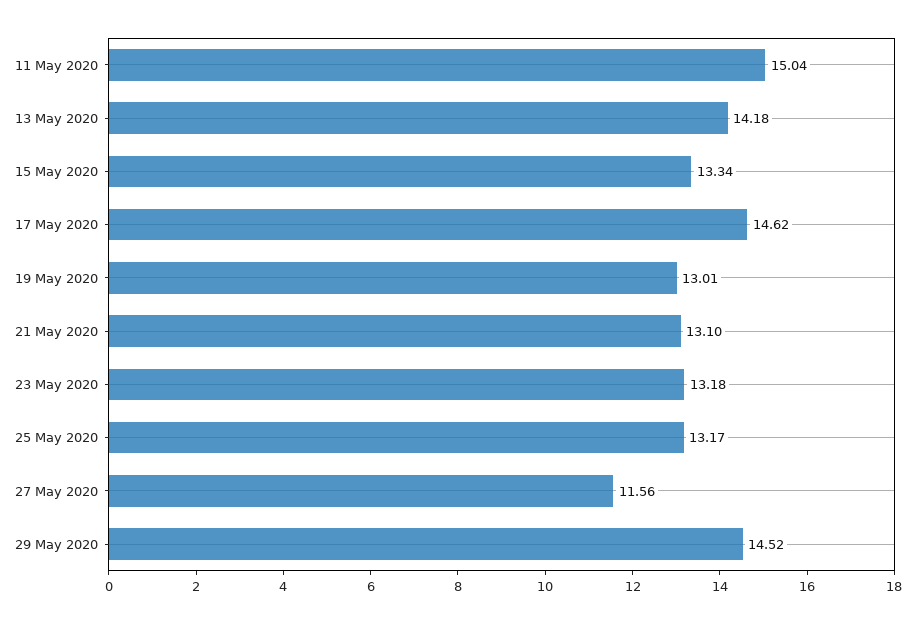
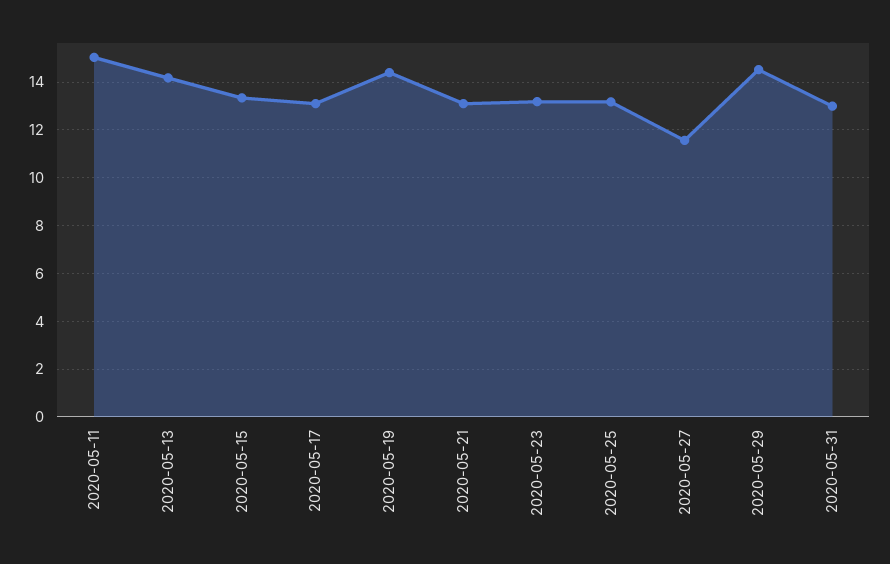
17 May 2020: 14.62 -> 13
19 May 2020: 13.01 -> 14.5
2020-05-31: none -> 13

